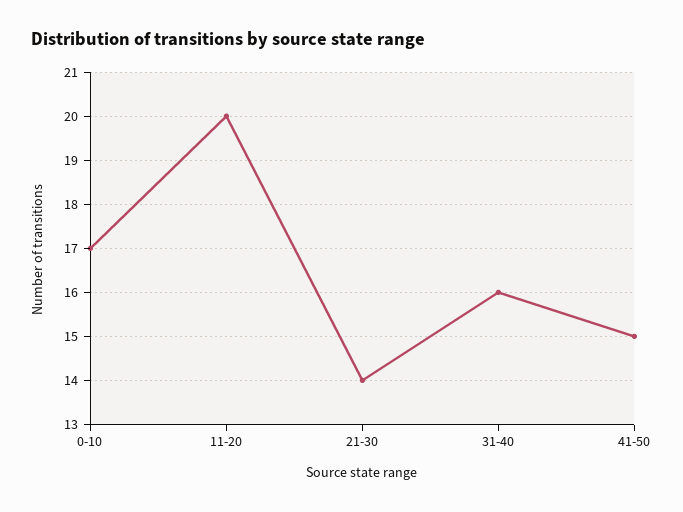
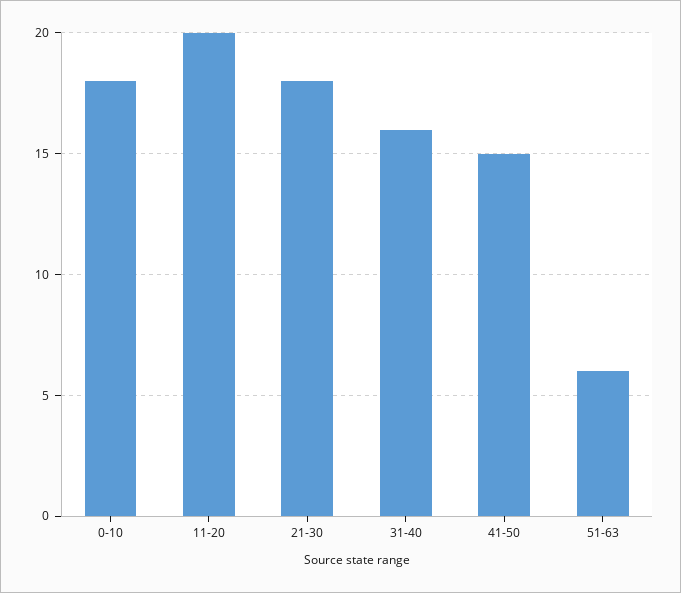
0-10: 17 -> 18
21-30: 14 -> 18
51-63: none -> 6

